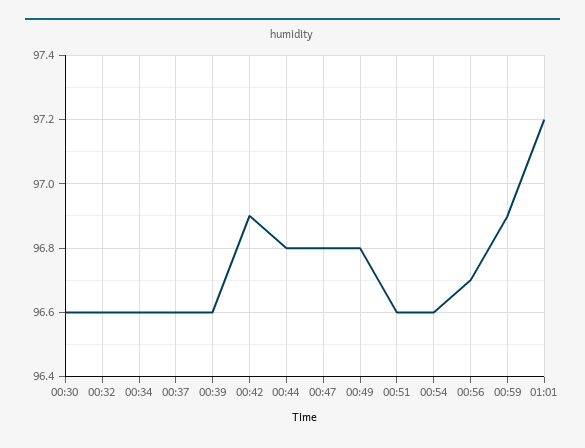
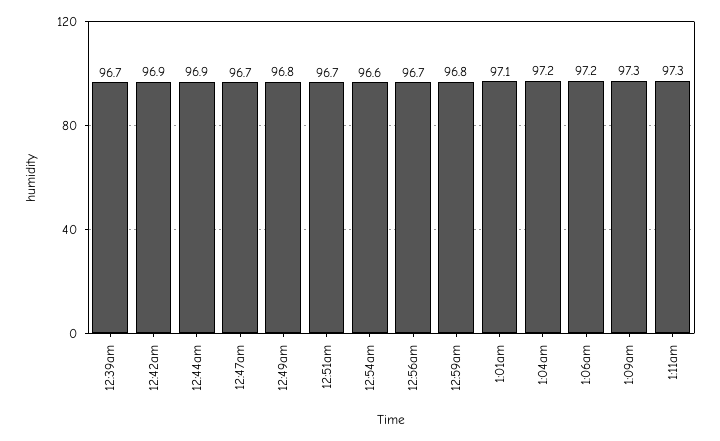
00:30: 96.6 -> none
00:32: 96.6 -> none
00:34: 96.6 -> none
00:37: 96.6 -> none
00:39: 96.6 -> 96.7
00:44: 96.8 -> 96.9
00:47: 96.8 -> 96.7
00:51: 96.6 -> 96.7
00:59: 96.9 -> 96.8
01:01: 97.2 -> 97.1
1:04am: none -> 97.2
1:06am: none -> 97.2
1:09am: none -> 97.3
1:11am: none -> 97.3

